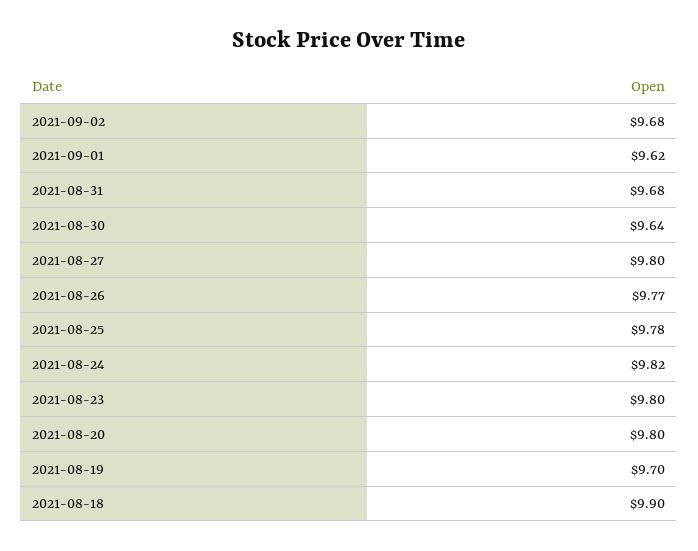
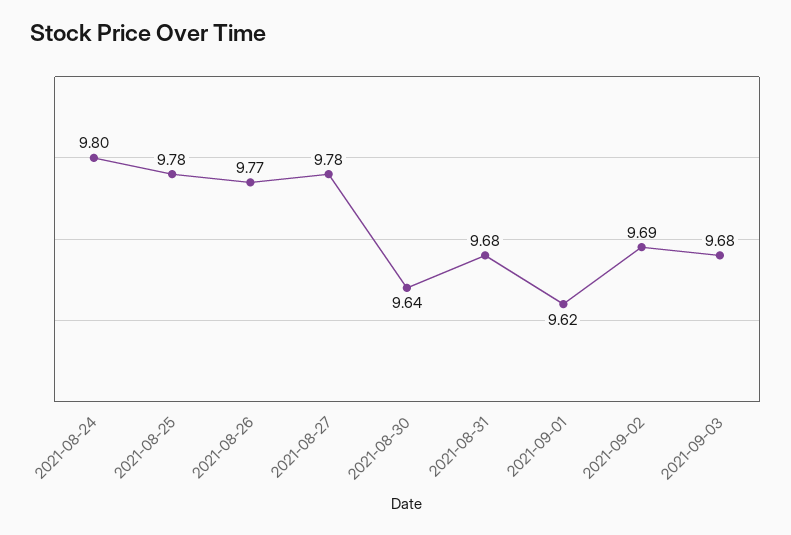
2021-09-02: 9.68 -> 9.69
2021-08-27: 9.8 -> 9.78
2021-08-24: 9.82 -> 9.8
2021-08-23: 9.8 -> none
2021-08-20: 9.8 -> none
2021-08-19: 9.7 -> none
2021-08-18: 9.9 -> none
2021-09-03: none -> 9.68

